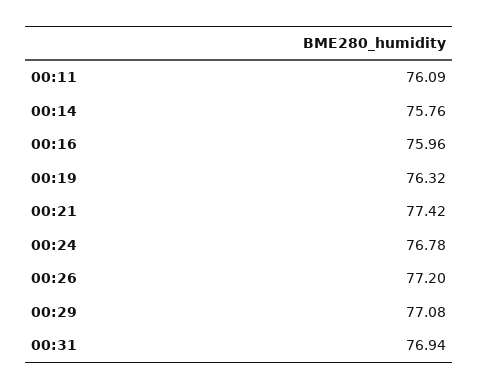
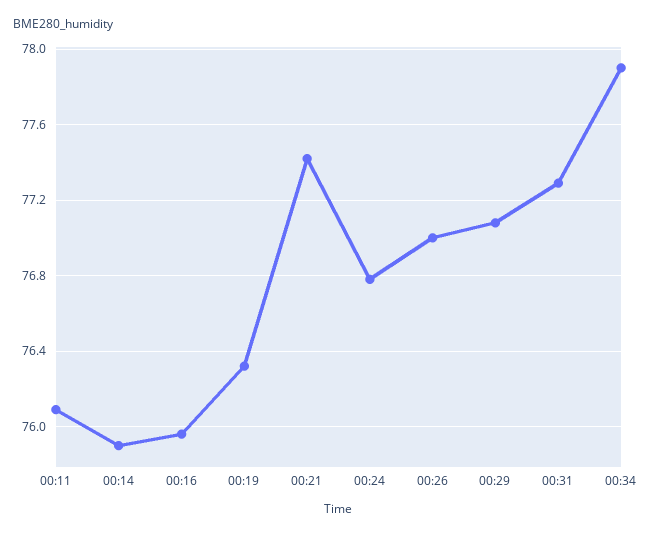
00:14: 75.76 -> 75.9
00:26: 77.2 -> 77
00:31: 76.94 -> 77.3
00:34: none -> 77.9

